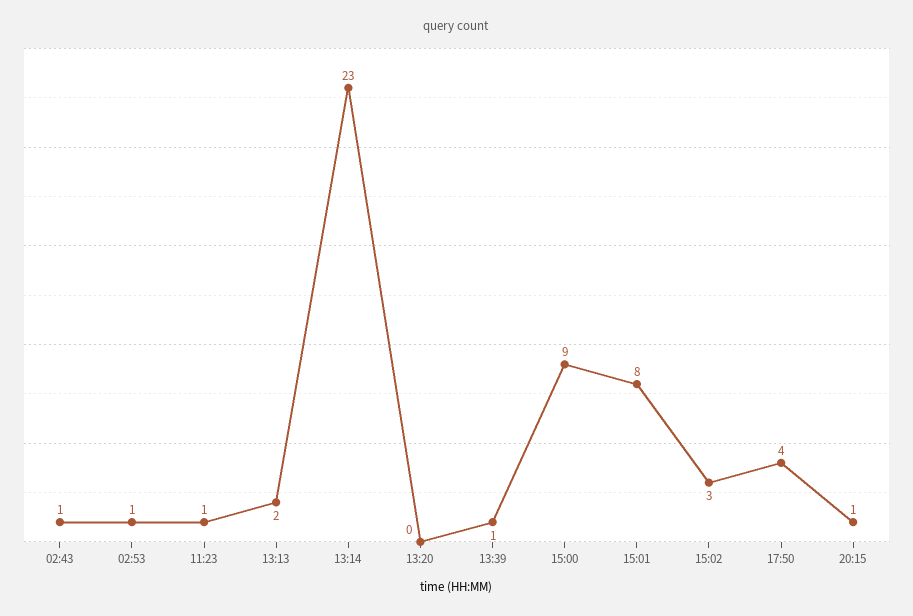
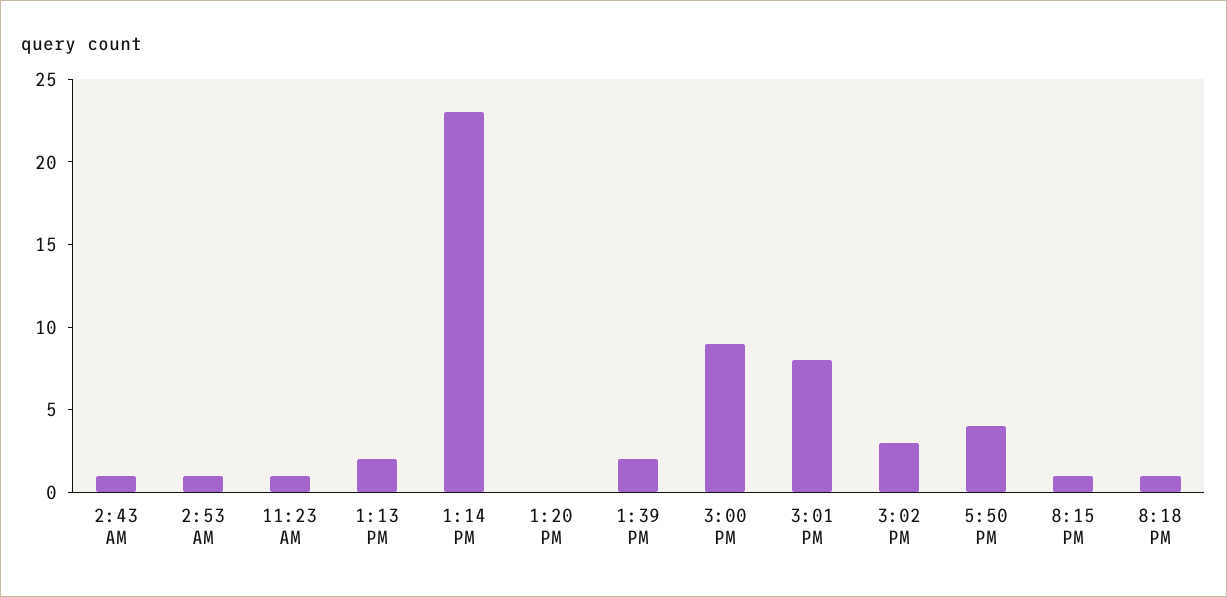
13:39: 1 -> 2
8:18 PM: none -> 1

